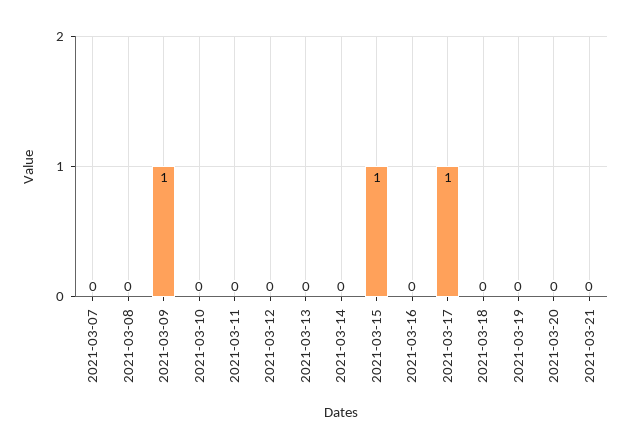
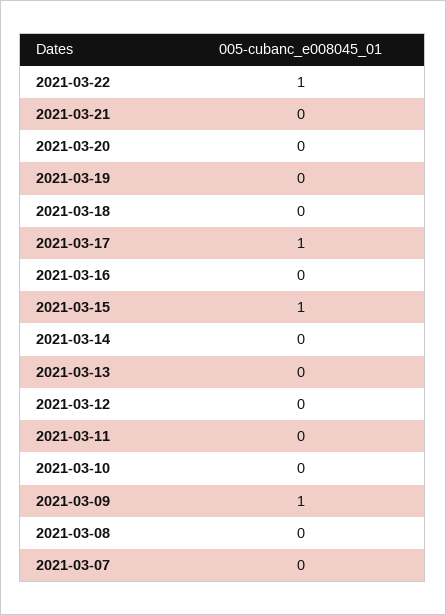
2021-03-22: none -> 1

